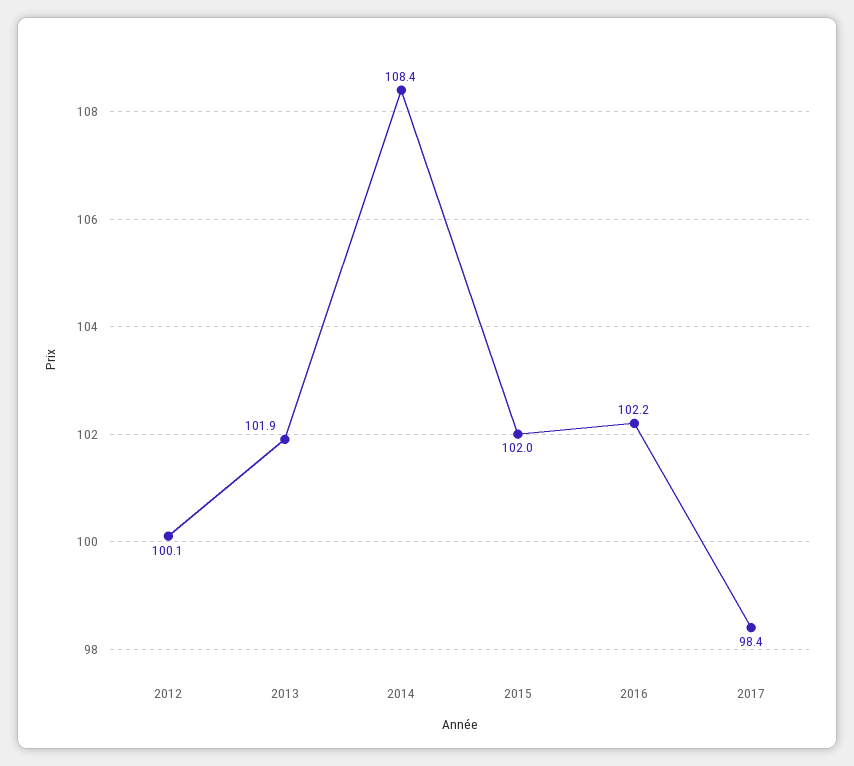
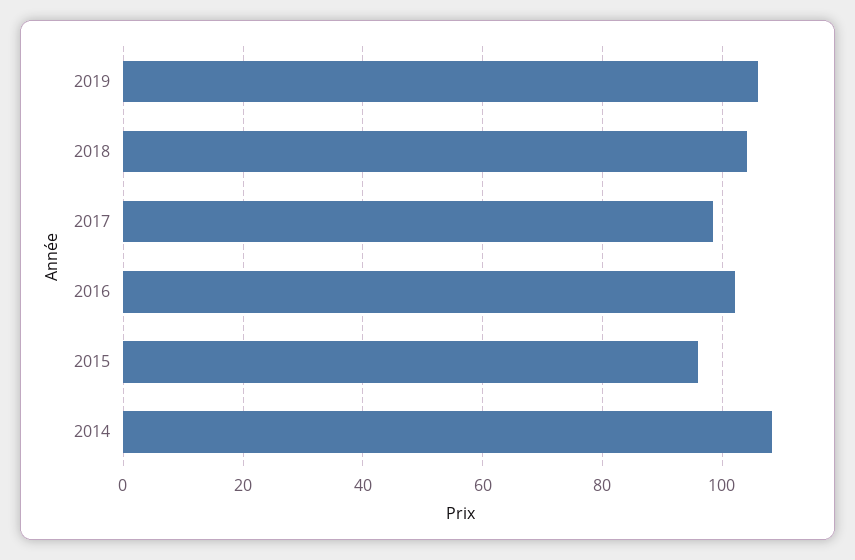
2012: 100.1 -> none
2013: 101.9 -> none
2015: 102 -> 96
2019: none -> 106
2018: none -> 104

